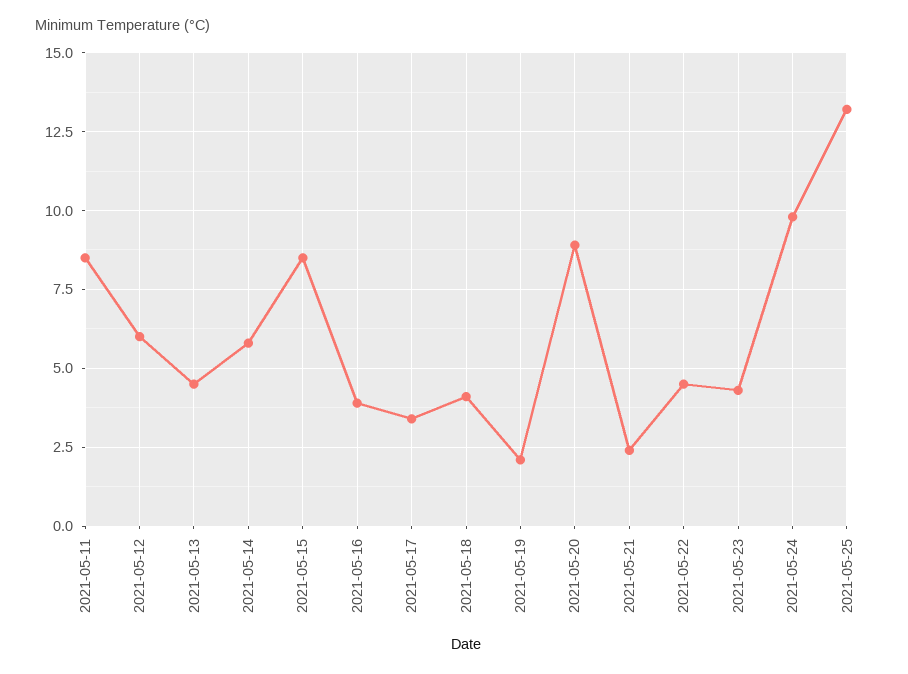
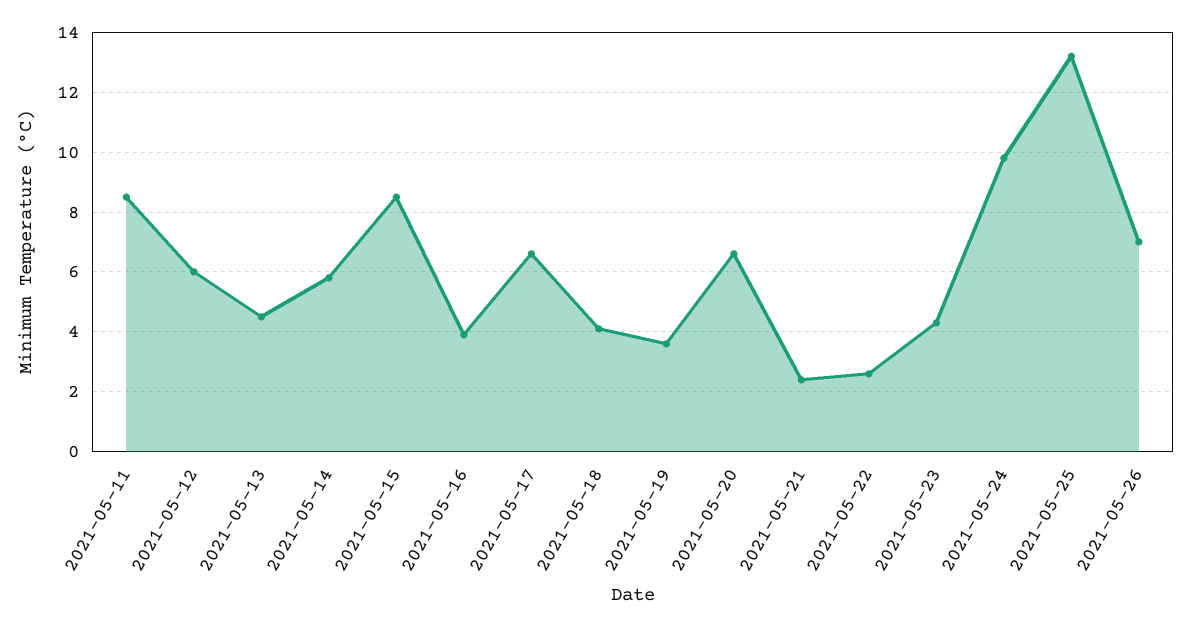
2021-05-17: 3.5 -> 6.5
2021-05-19: 2 -> 3.5
2021-05-20: 9 -> 6.5
2021-05-22: 4.5 -> 2.5
2021-05-26: none -> 7

